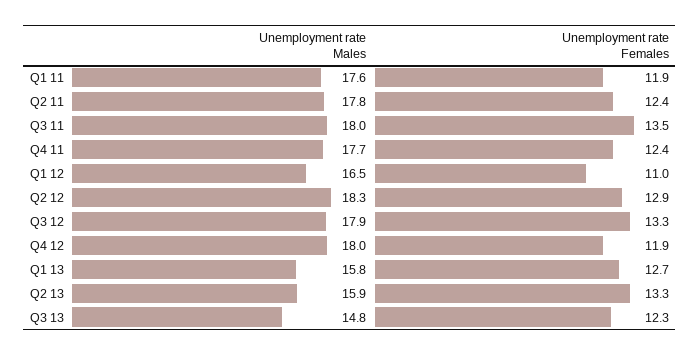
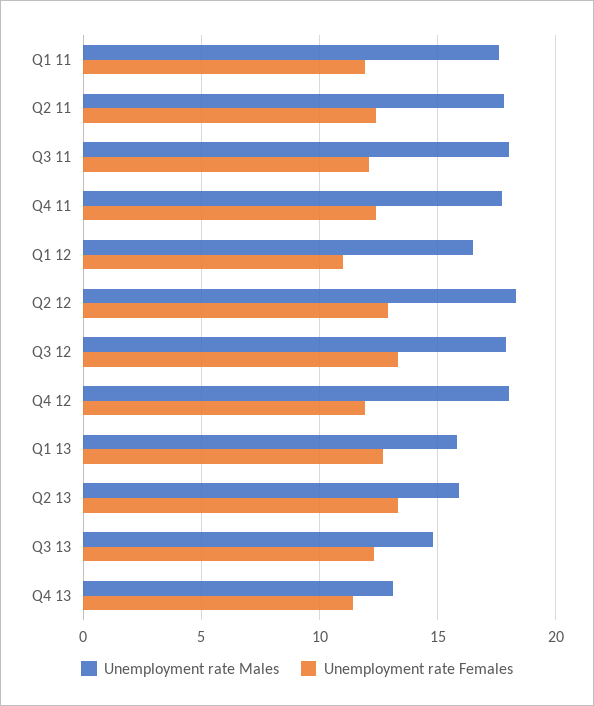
Unemployment rate Females, Q3 11: 13.5 -> 12
Unemployment rate Males, Q4 13: none -> 13
Unemployment rate Females, Q4 13: none -> 11.5

